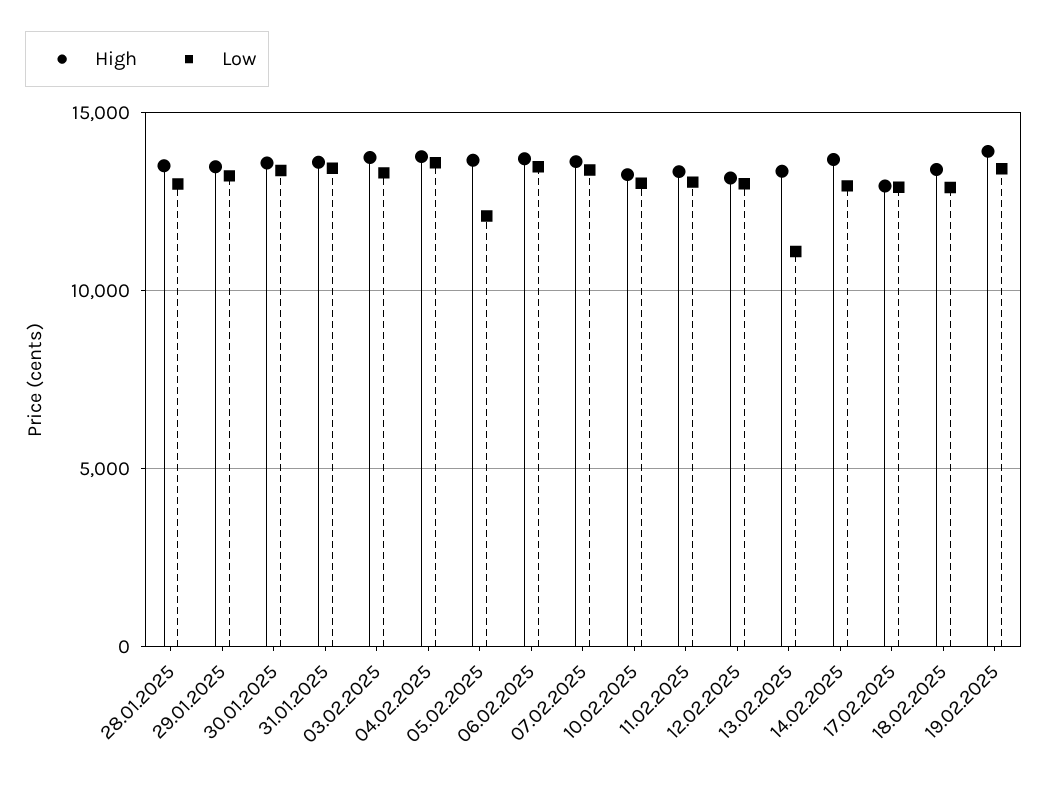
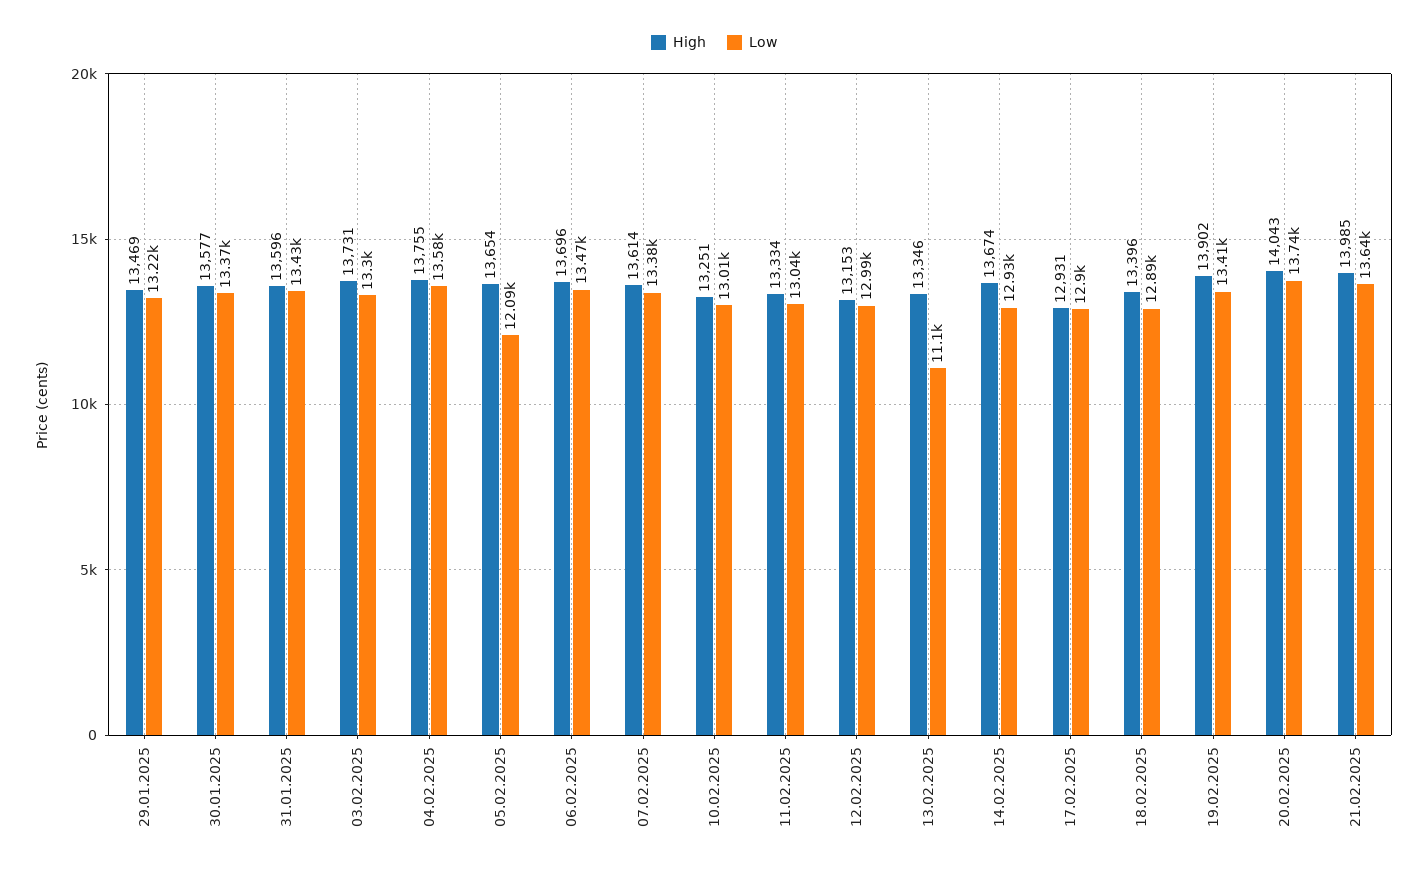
High, 28.01.2025: 13500 -> none
Low, 28.01.2025: 13000 -> none
High, 20.02.2025: none -> 14043
Low, 20.02.2025: none -> 13740
High, 21.02.2025: none -> 13985
Low, 21.02.2025: none -> 13640

